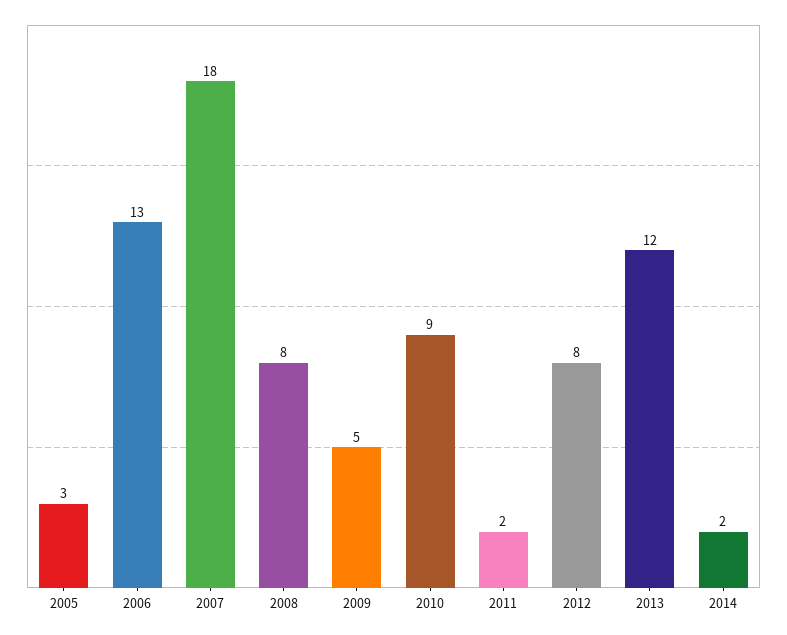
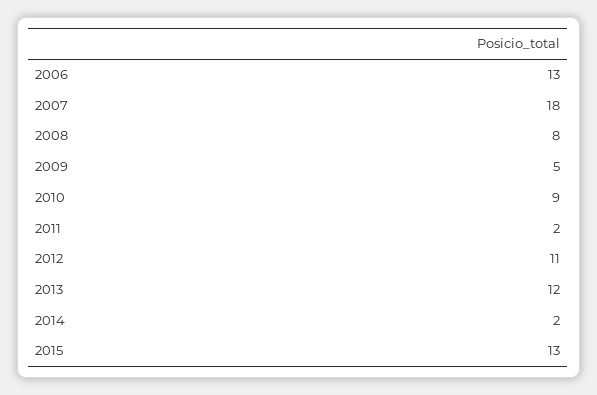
2005: 3 -> none
2012: 8 -> 11
2015: none -> 13

